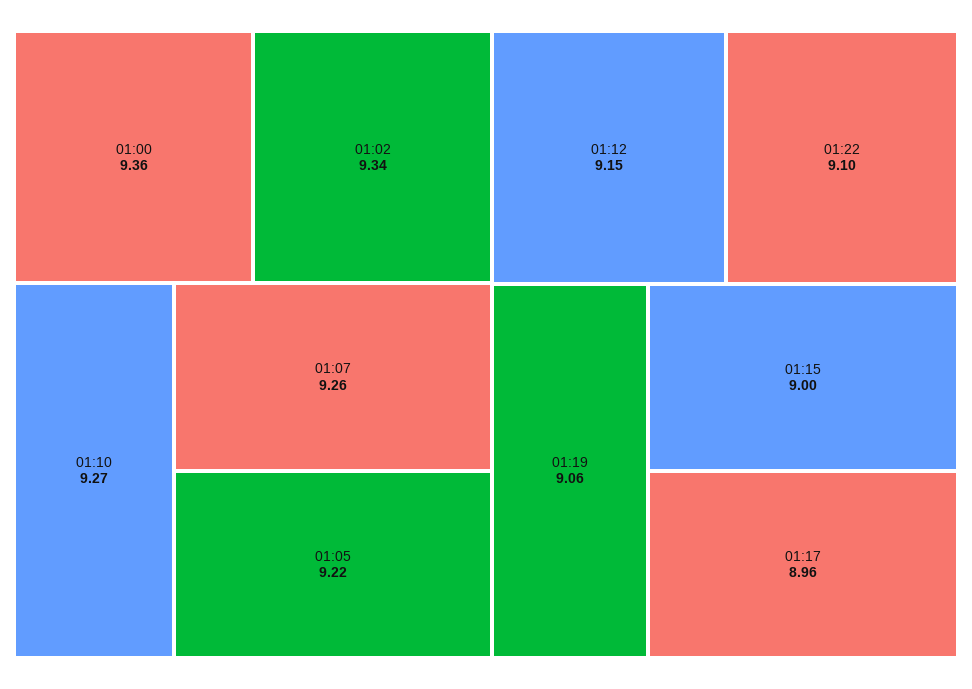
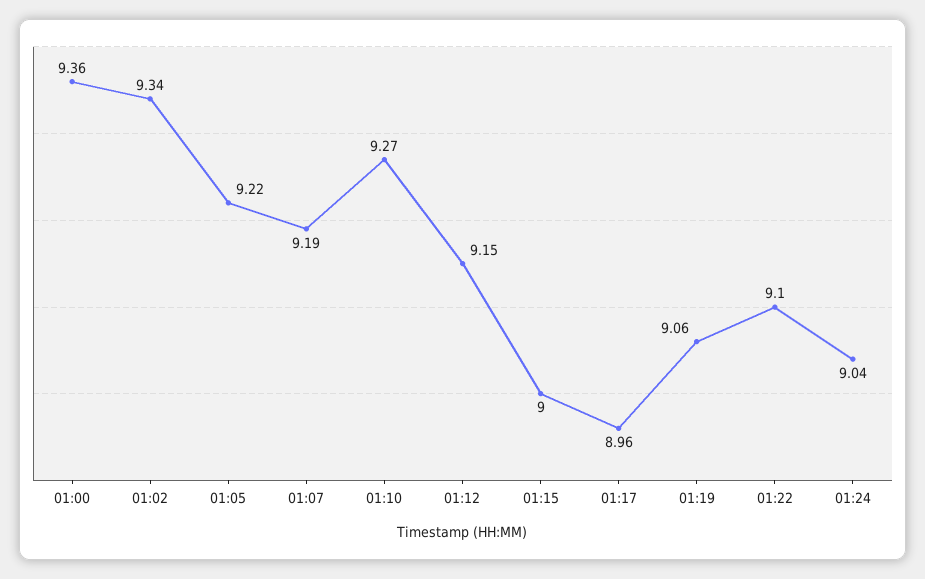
01:07: 9.26 -> 9.19
01:24: none -> 9.04

